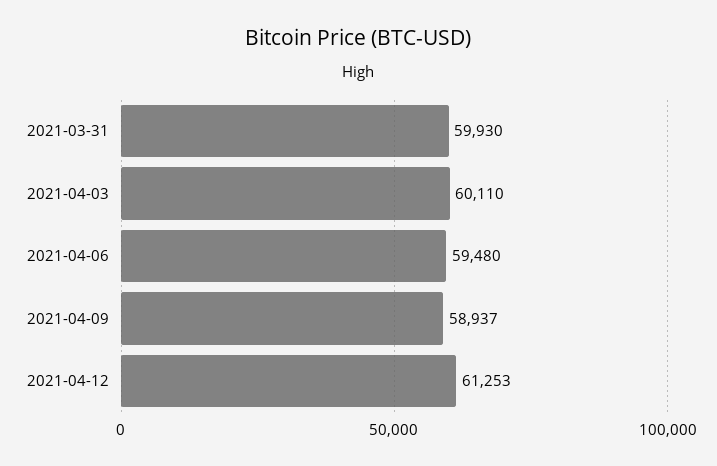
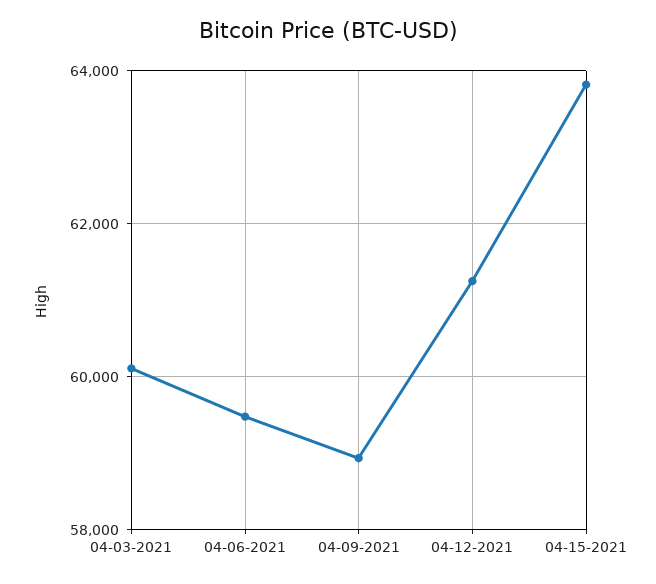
2021-03-31: 59930 -> none
04-15-2021: none -> 63800

